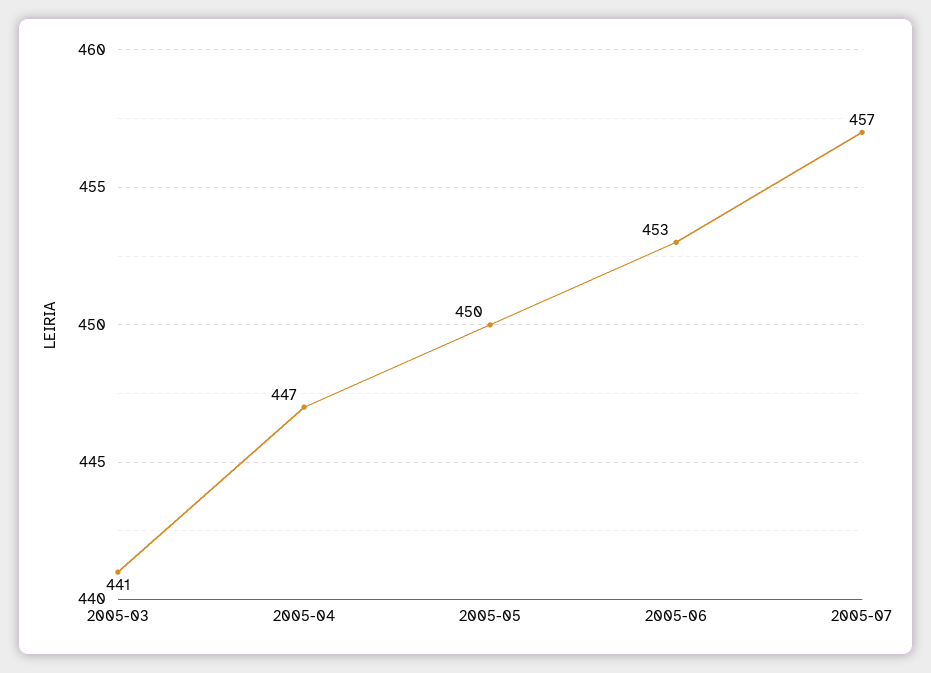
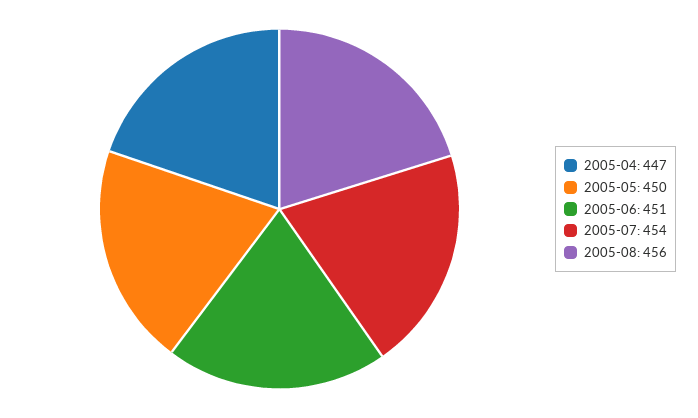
2005-03: 441 -> none
2005-06: 453 -> 451
2005-07: 457 -> 454
2005-08: none -> 456

